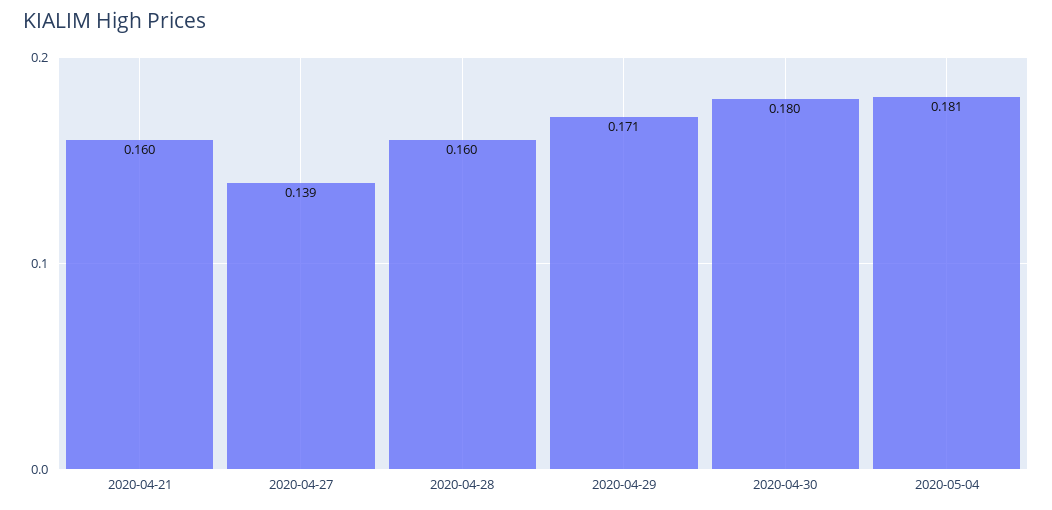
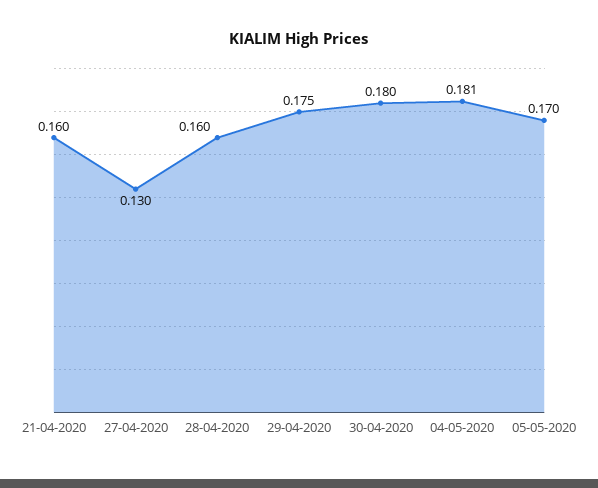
2020-04-27: 0.139 -> 0.13
2020-04-29: 0.171 -> 0.175
05-05-2020: none -> 0.17

